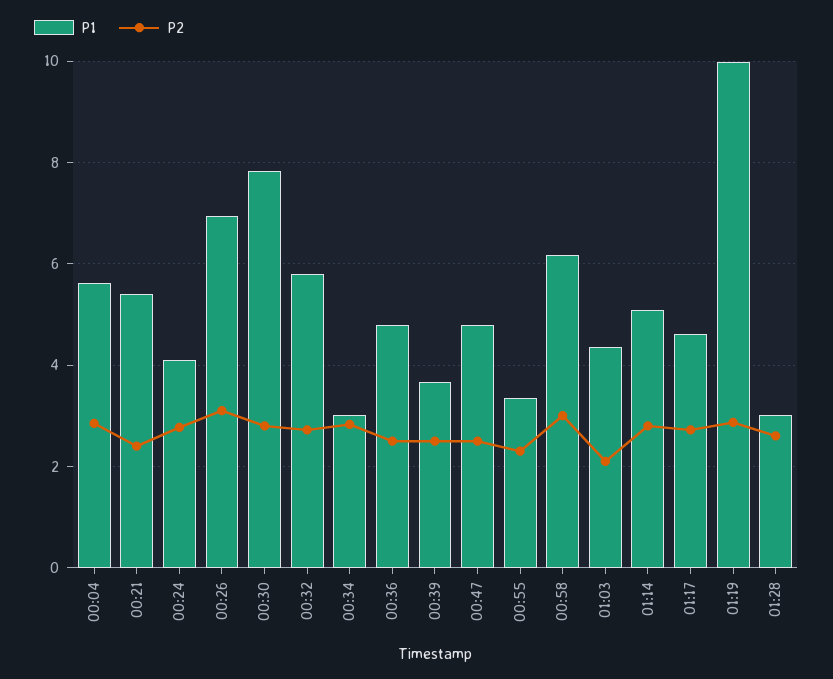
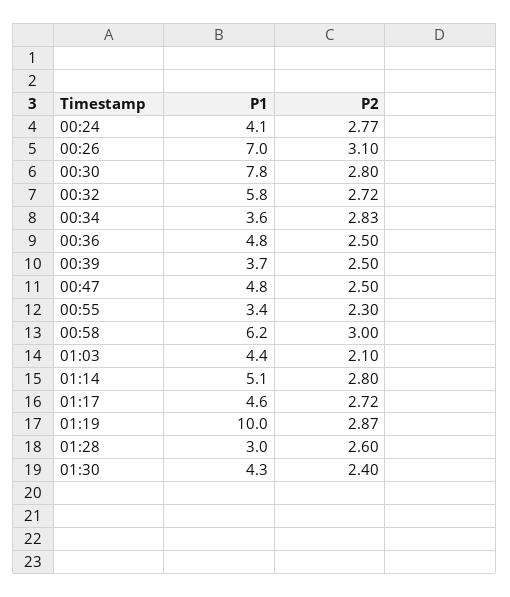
P1, 00:04: 5.6 -> none
P2, 00:04: 2.8 -> none
P1, 00:21: 5.4 -> none
P2, 00:21: 2.4 -> none
P1, 00:34: 3 -> 3.6
P1, 01:30: none -> 4.3
P2, 01:30: none -> 2.4

